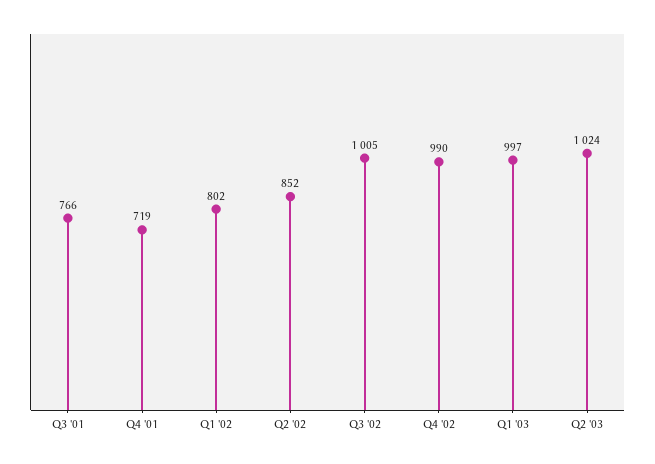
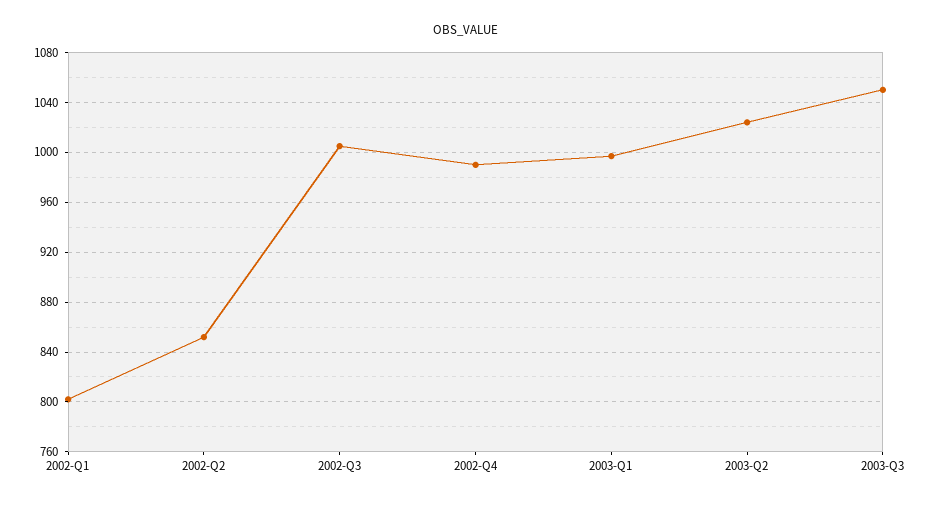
Q3 '01: 766 -> none
Q4 '01: 719 -> none
2003-Q3: none -> 1050

